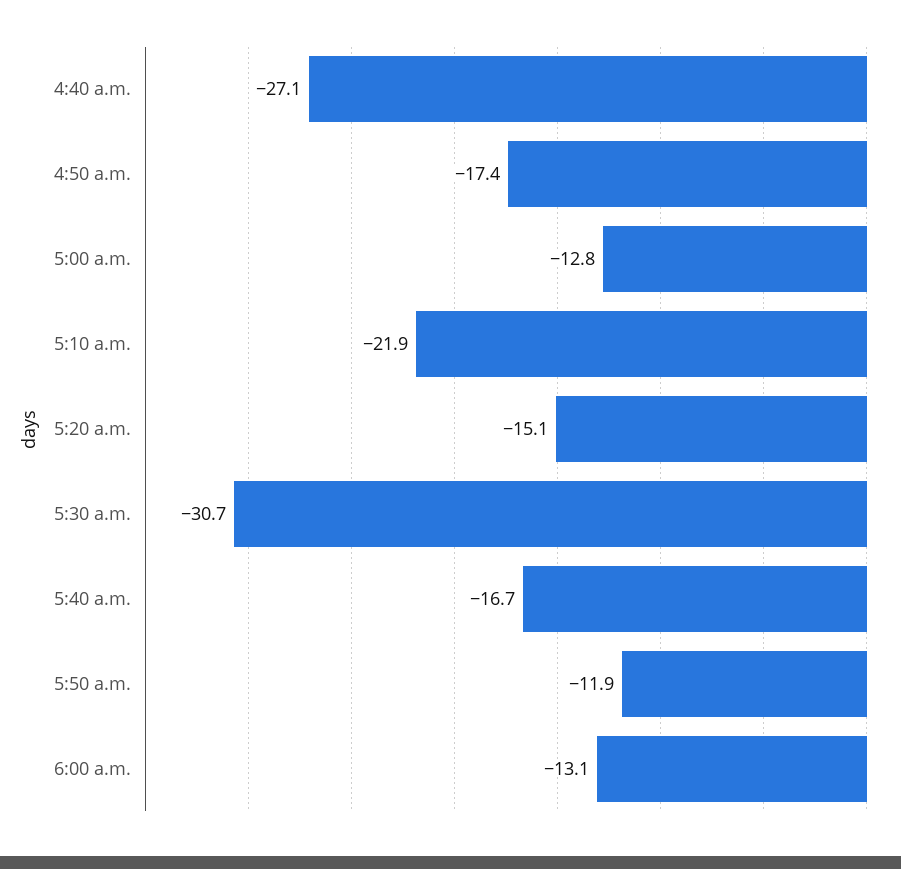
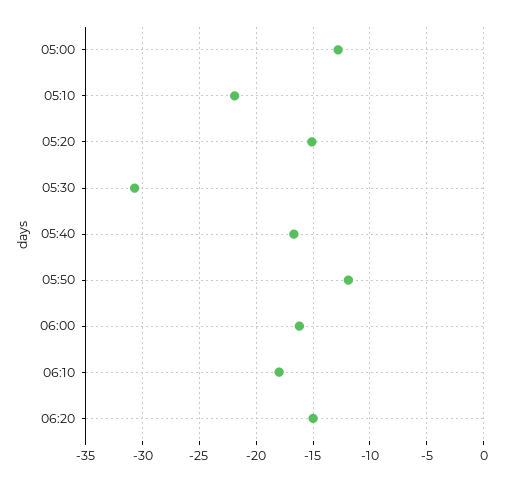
4:40 a.m.: -27.1 -> none
4:50 a.m.: -17.4 -> none
6:00 a.m.: -13.1 -> -16
06:10: none -> -18
06:20: none -> -15

